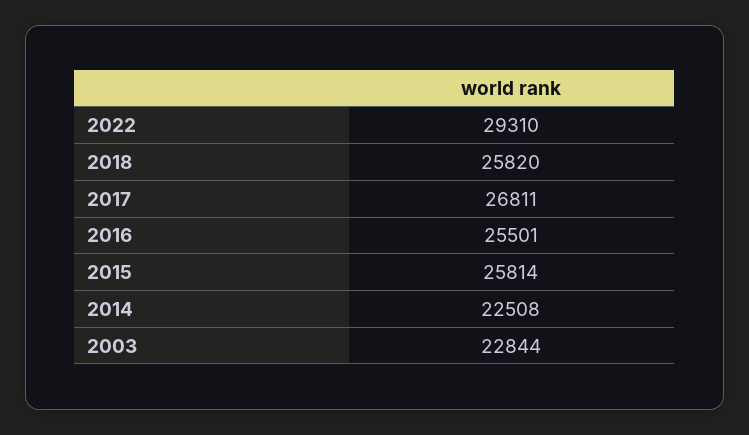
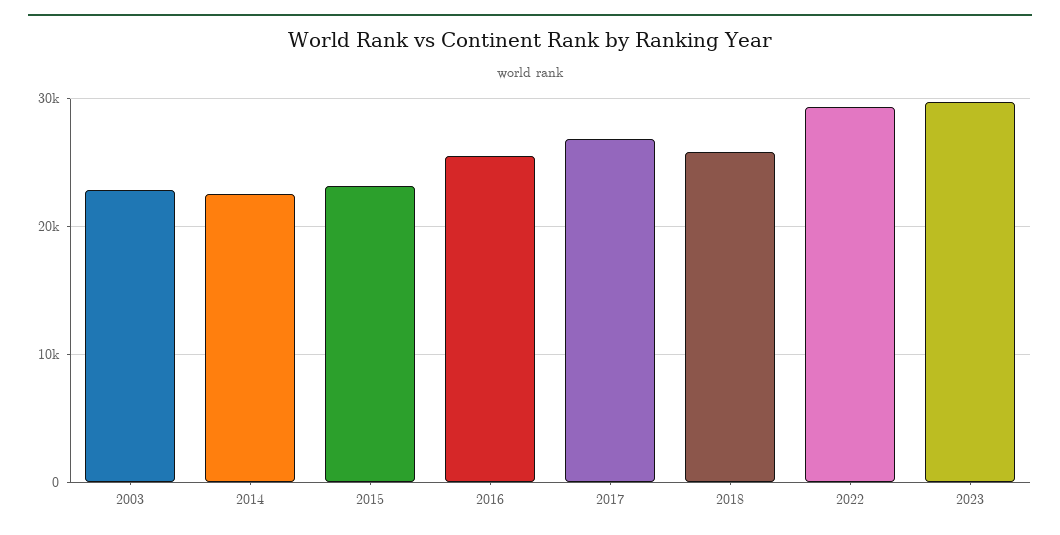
2015: 25814 -> 23000
2023: none -> 30000

